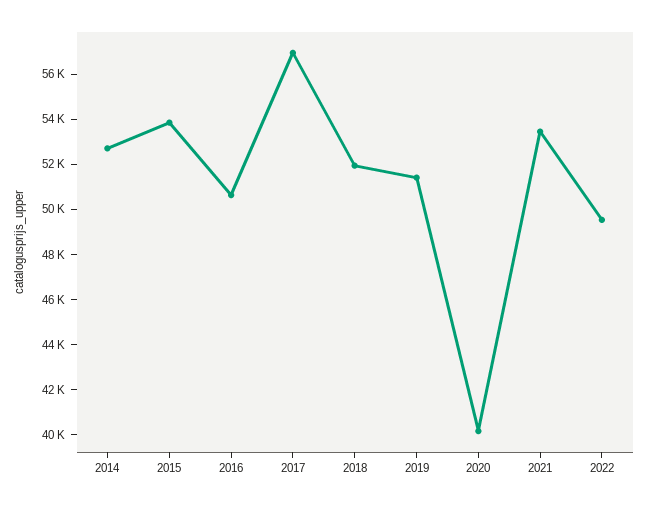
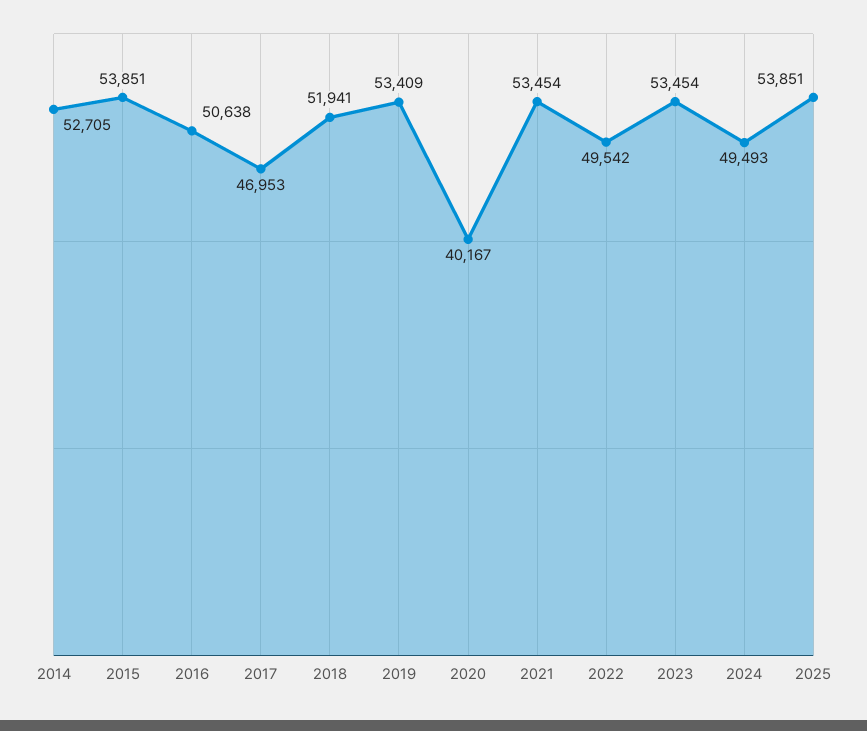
2017: 57000 -> 46953
2019: 51500 -> 53409
2023: none -> 53454
2024: none -> 49493
2025: none -> 53851

